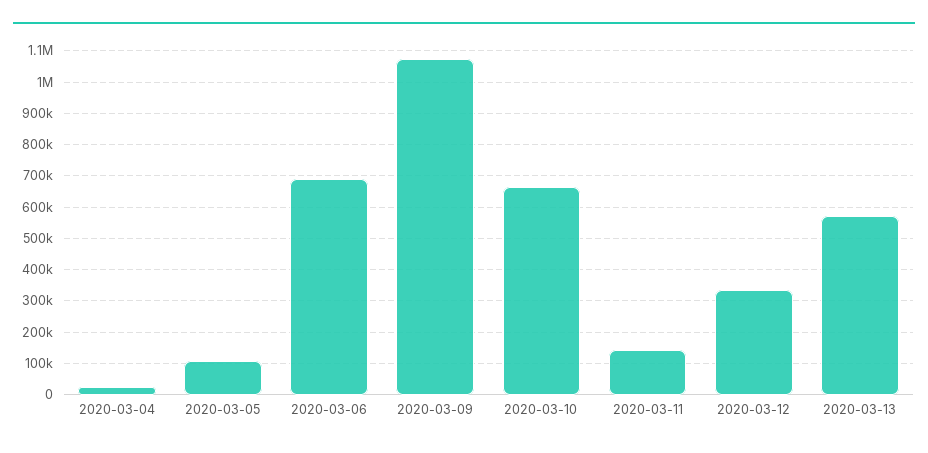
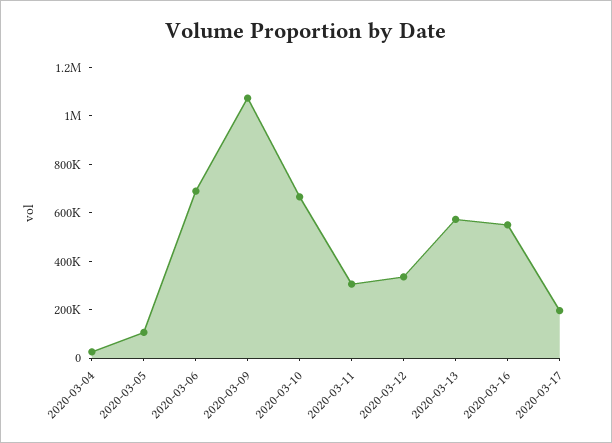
2020-03-11: 140000 -> 300000
2020-03-16: none -> 550000
2020-03-17: none -> 200000

